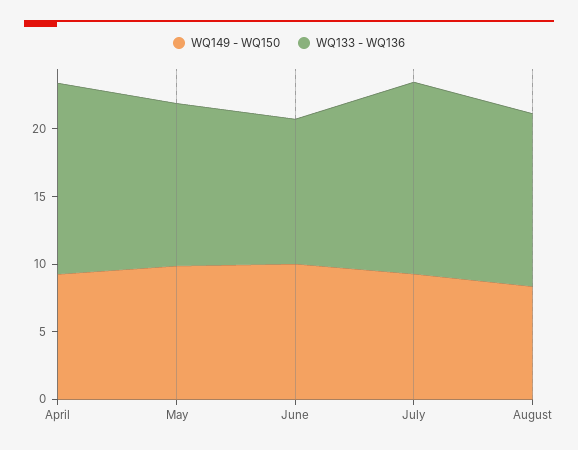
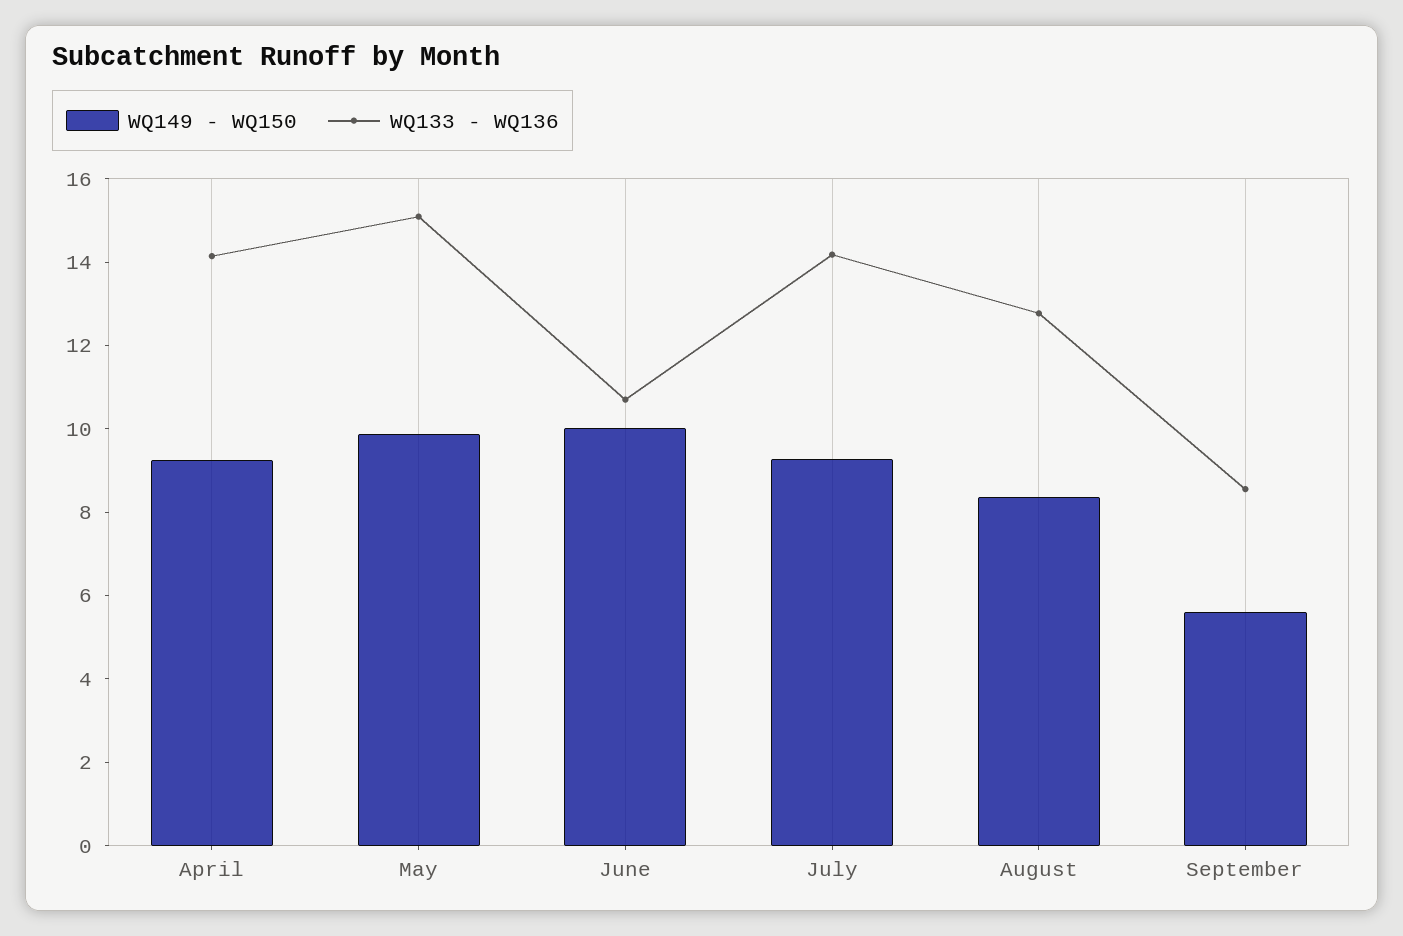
WQ133 - WQ136, May: 12 -> 15
WQ149 - WQ150, September: none -> 5.5
WQ133 - WQ136, September: none -> 8.5

